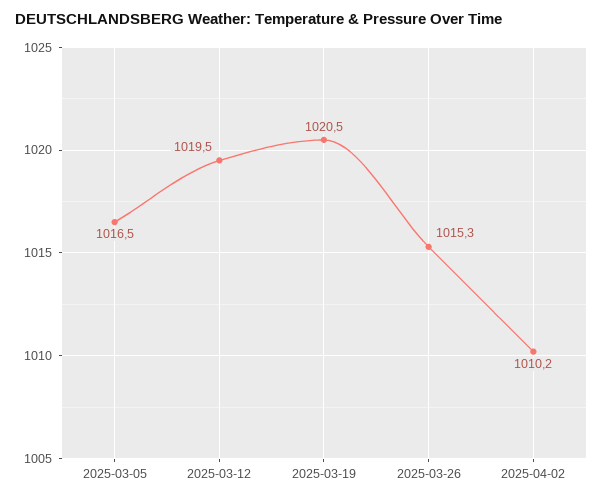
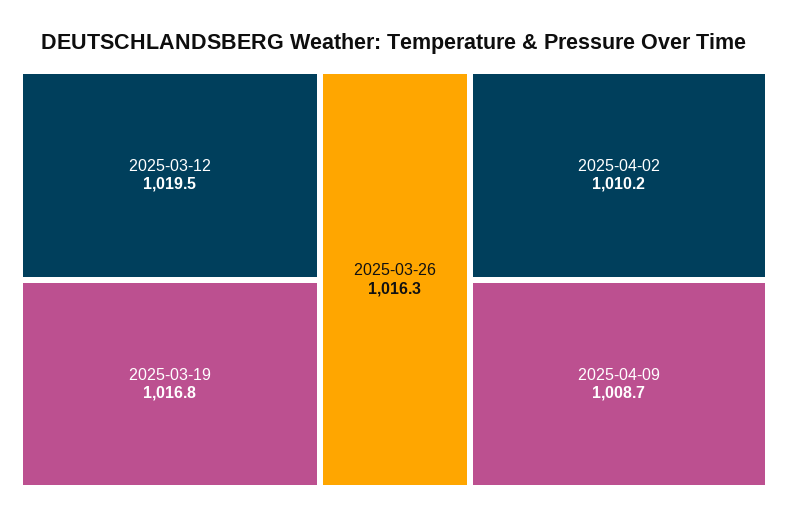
2025-03-05: 1016.5 -> none
2025-03-19: 1020.5 -> 1016.8
2025-03-26: 1015.3 -> 1016.3
2025-04-09: none -> 1008.7

